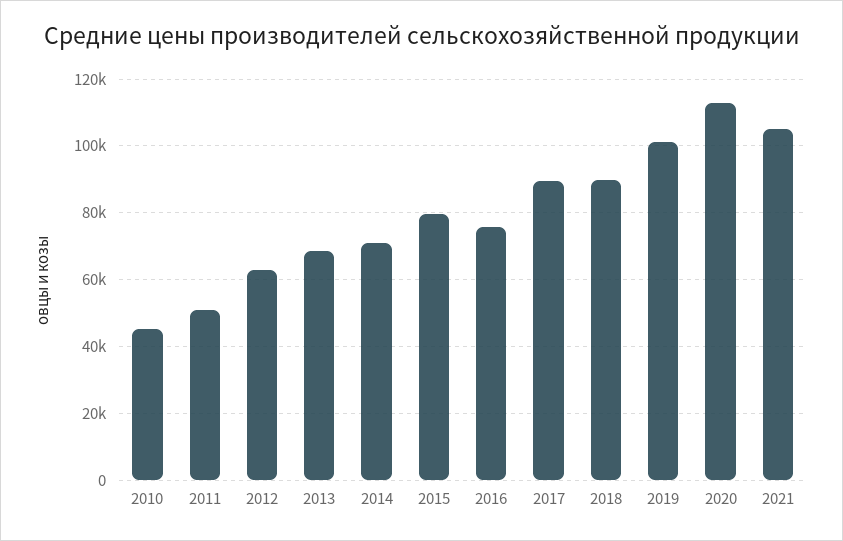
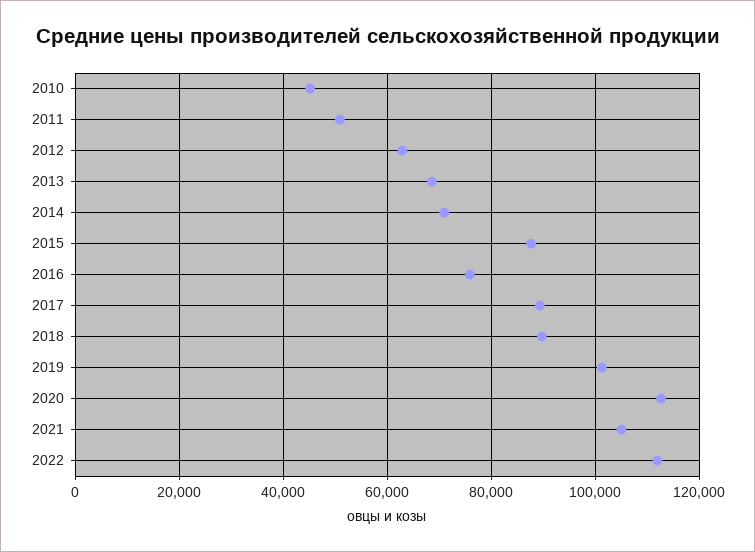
2015: 80000 -> 88000
2022: none -> 112000

